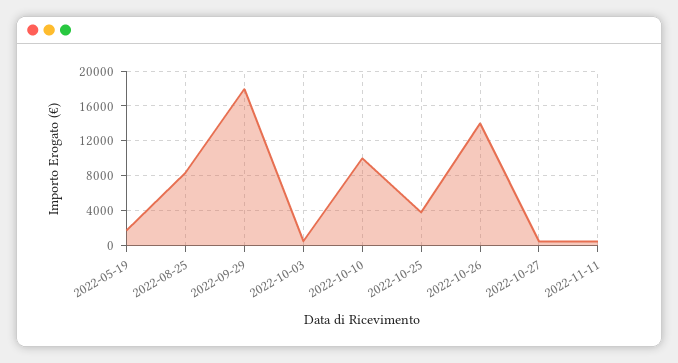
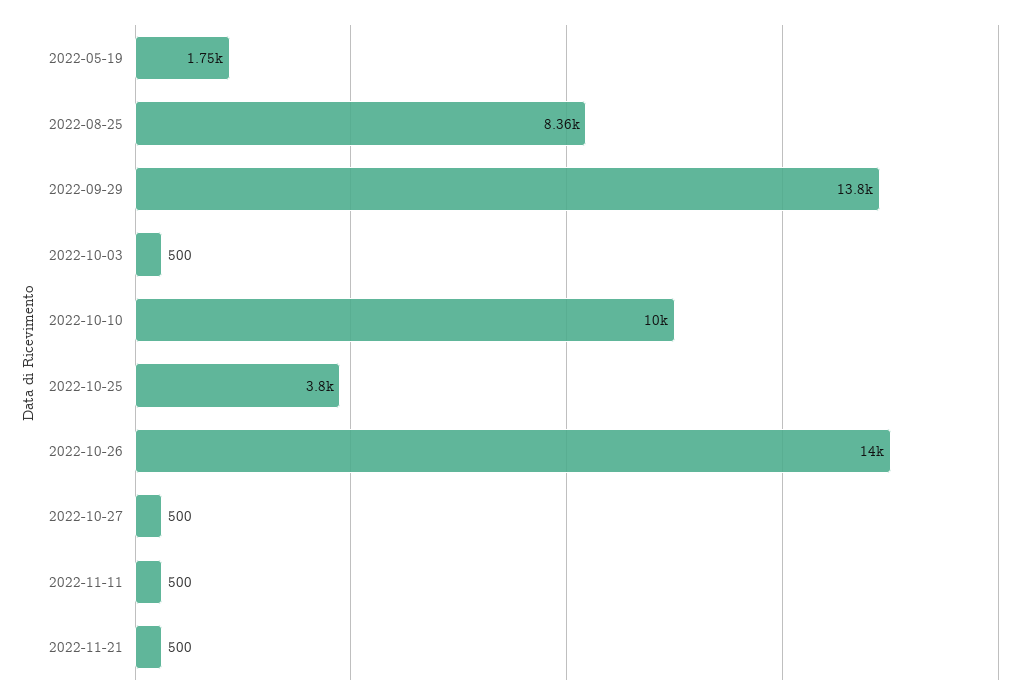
2022-09-29: 18000 -> 13800
2022-11-21: none -> 500

